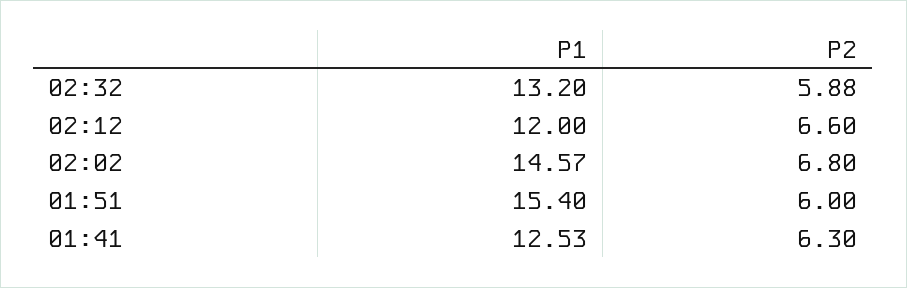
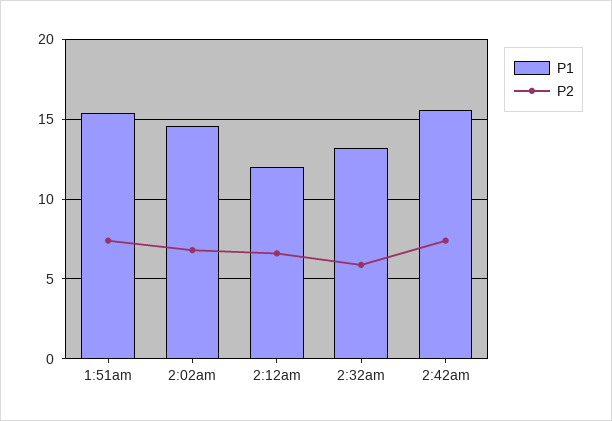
P2, 01:51: 6 -> 7.5
P1, 01:41: 12.53 -> none
P2, 01:41: 6.3 -> none
P1, 2:42am: none -> 15.5
P2, 2:42am: none -> 7.5

